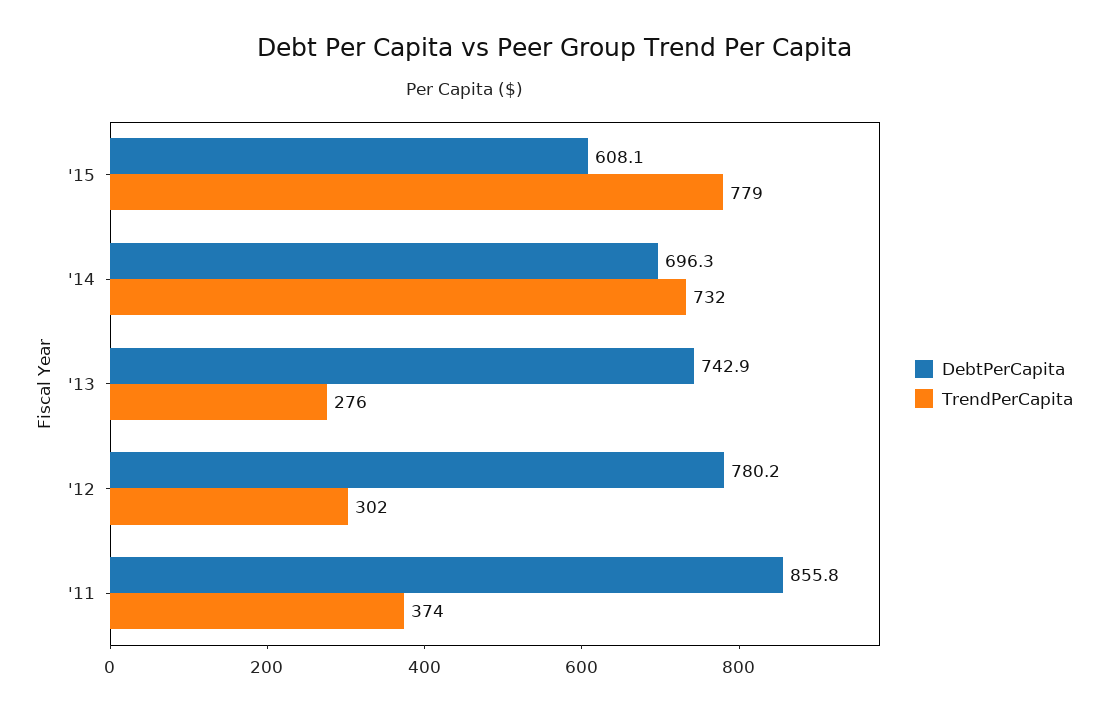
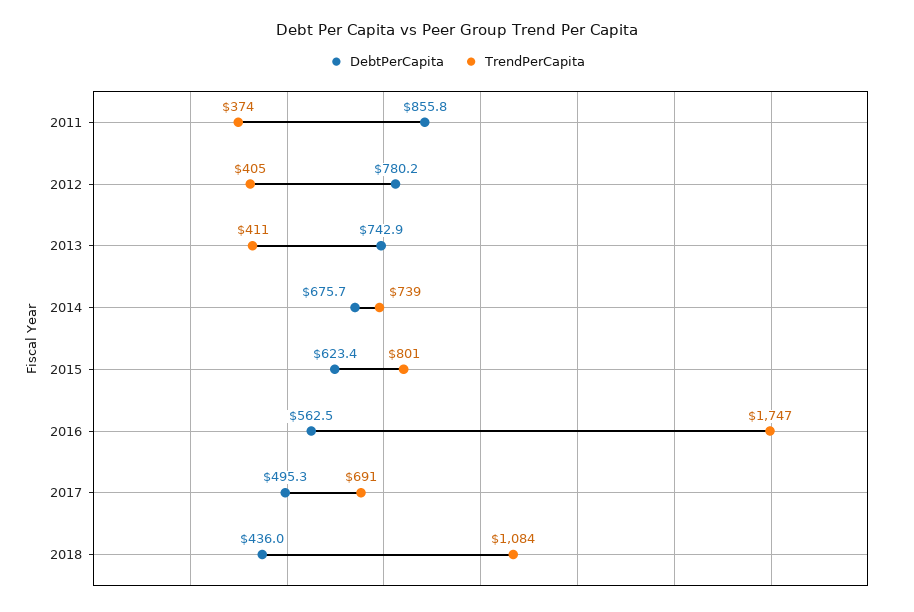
DebtPerCapita, '15: 608.1 -> 623.4
TrendPerCapita, '15: 779 -> 801
DebtPerCapita, '14: 696.3 -> 675.7
TrendPerCapita, '14: 732 -> 739
TrendPerCapita, '13: 276 -> 411
TrendPerCapita, '12: 302 -> 405
DebtPerCapita, 2016: none -> 562.5
TrendPerCapita, 2016: none -> 1747
DebtPerCapita, 2017: none -> 495.3
TrendPerCapita, 2017: none -> 691
DebtPerCapita, 2018: none -> 436
TrendPerCapita, 2018: none -> 1084

